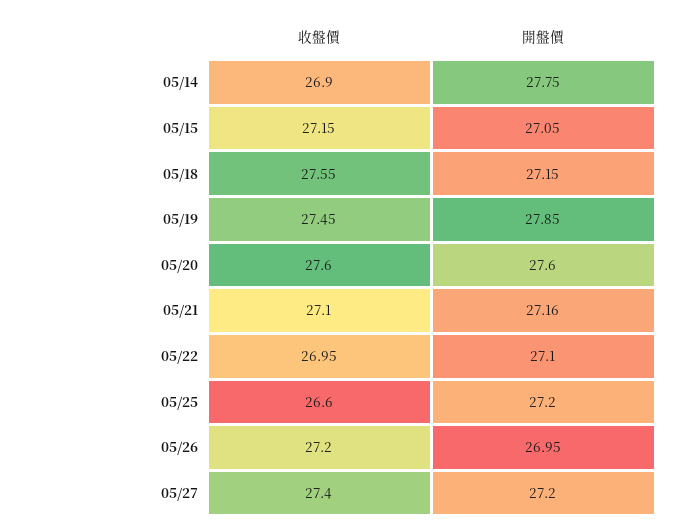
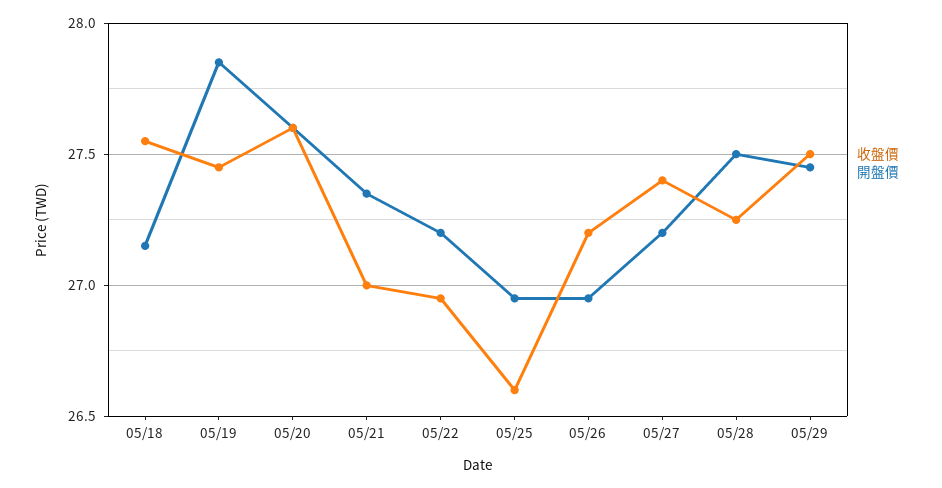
收盤價, 05/14: 26.9 -> none
開盤價, 05/14: 27.75 -> none
收盤價, 05/15: 27.15 -> none
開盤價, 05/15: 27.05 -> none
收盤價, 05/21: 27.1 -> 27
開盤價, 05/21: 27.16 -> 27.35
開盤價, 05/22: 27.1 -> 27.2
開盤價, 05/25: 27.2 -> 26.95
收盤價, 05/28: none -> 27.25
開盤價, 05/28: none -> 27.5
收盤價, 05/29: none -> 27.5
開盤價, 05/29: none -> 27.45

